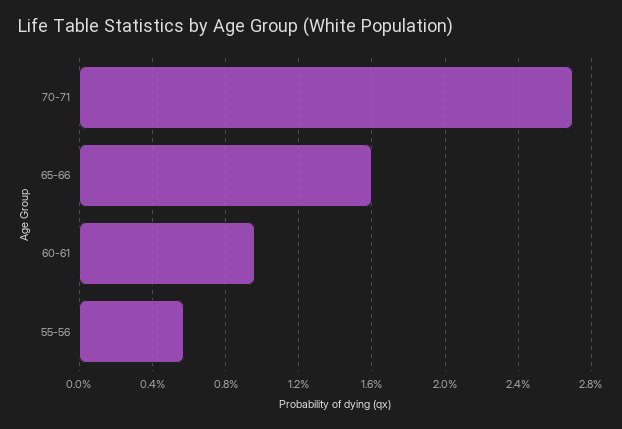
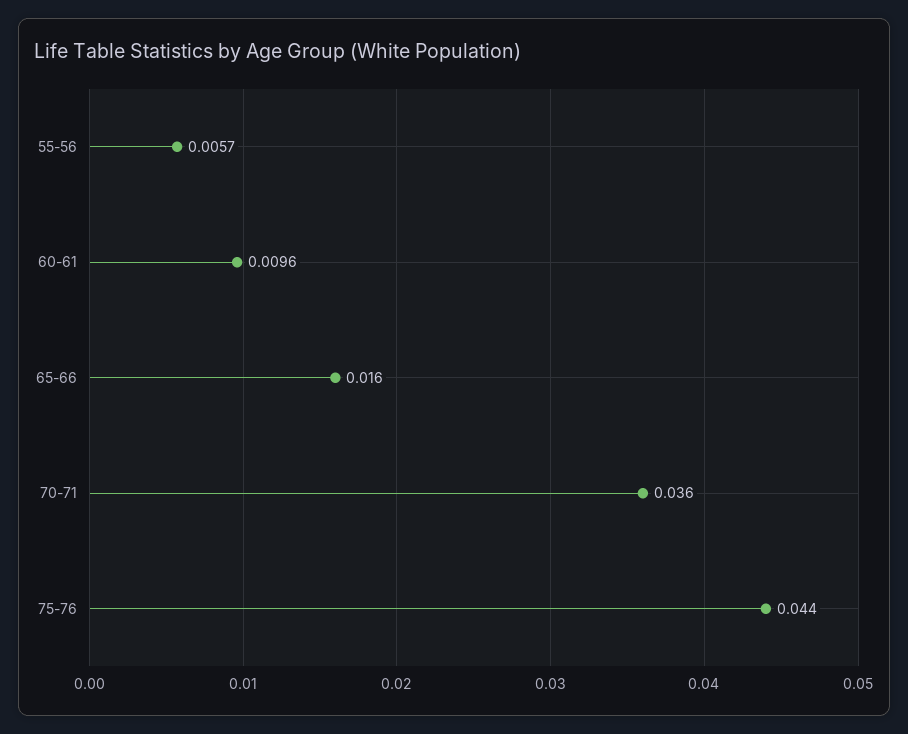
70-71: 0.027 -> 0.036
75-76: none -> 0.044

